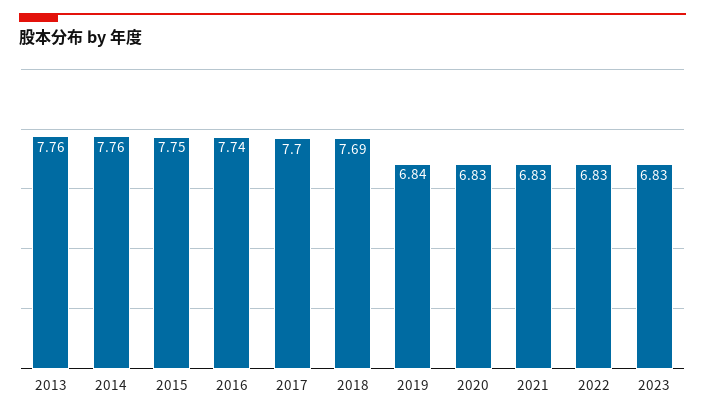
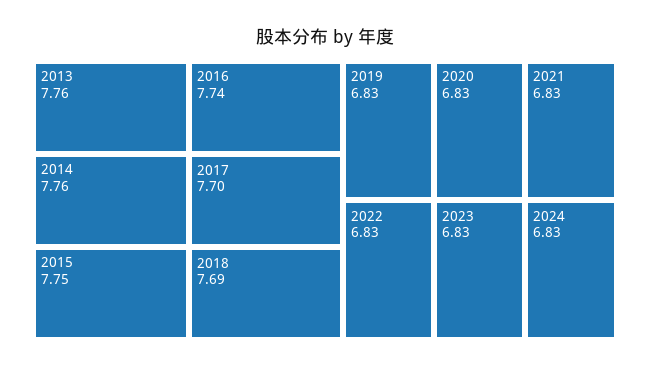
2019: 6.84 -> 6.83
2024: none -> 6.83

